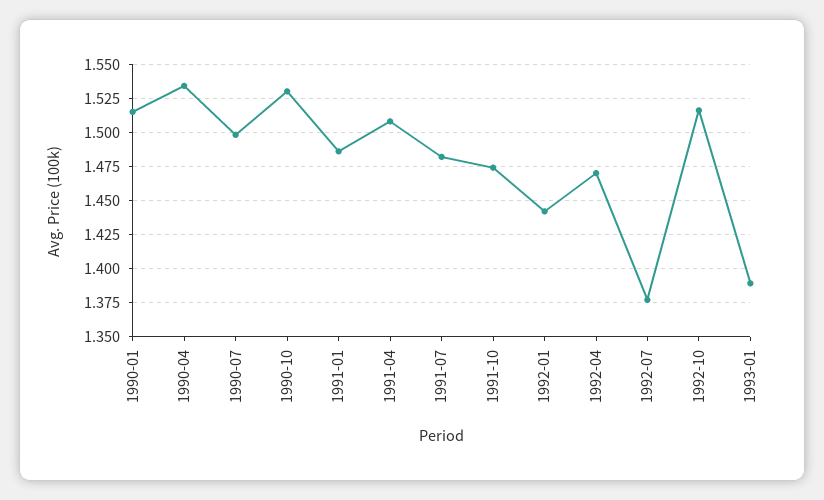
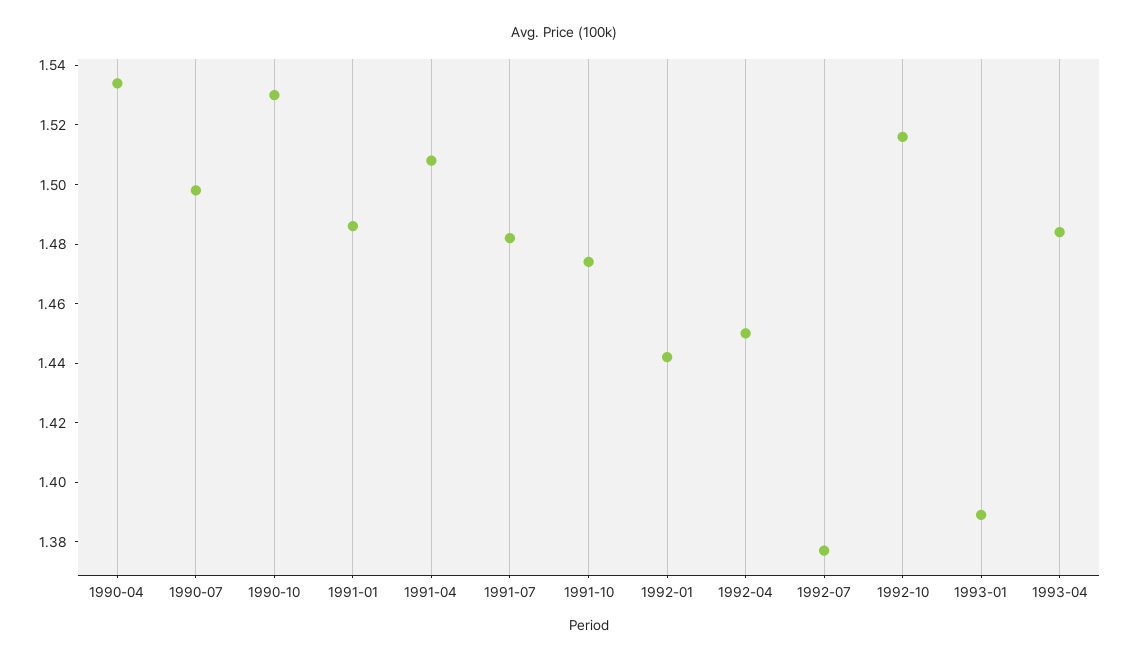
1990-01: 1.515 -> none
1992-04: 1.47 -> 1.45
1993-04: none -> 1.485

